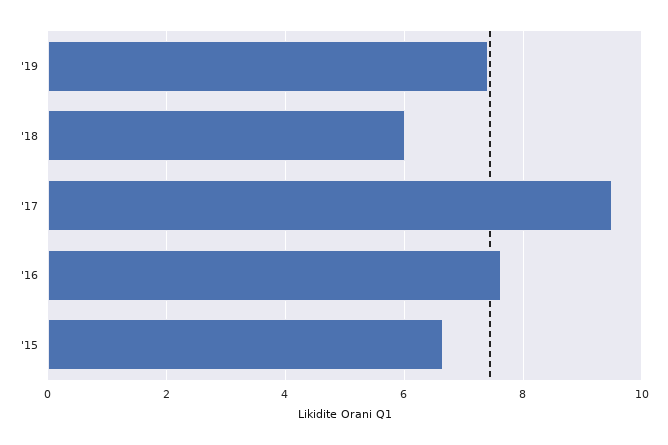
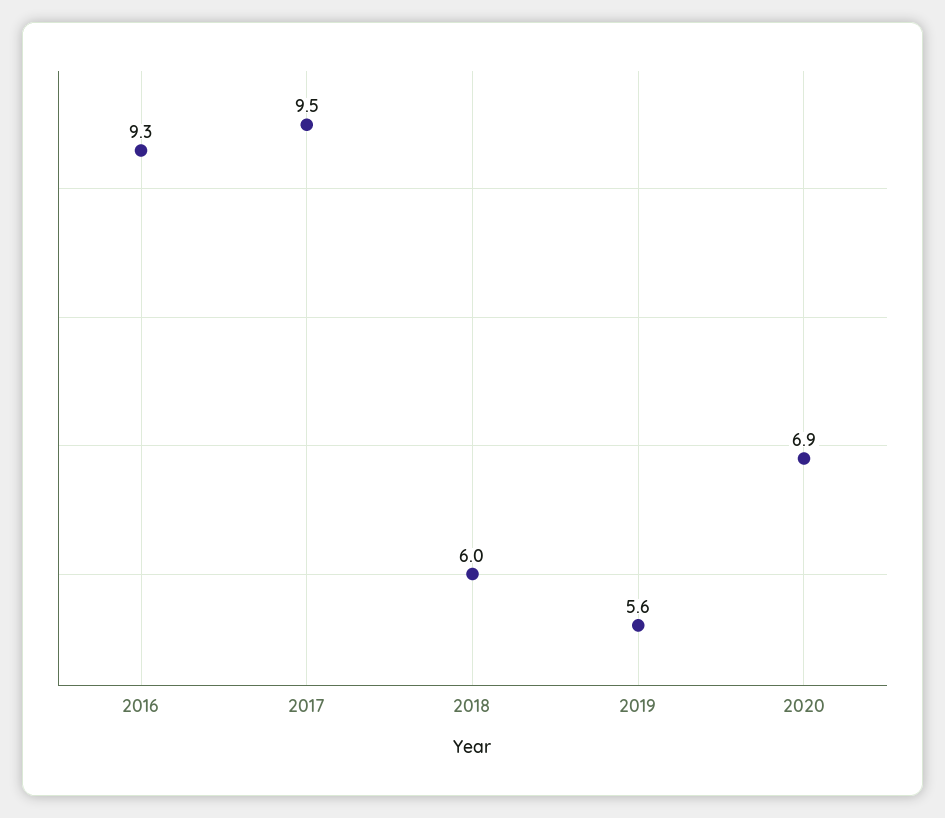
'19: 7.4 -> 5.6
'16: 7.6 -> 9.3
'15: 6.6 -> none
2020: none -> 6.9

